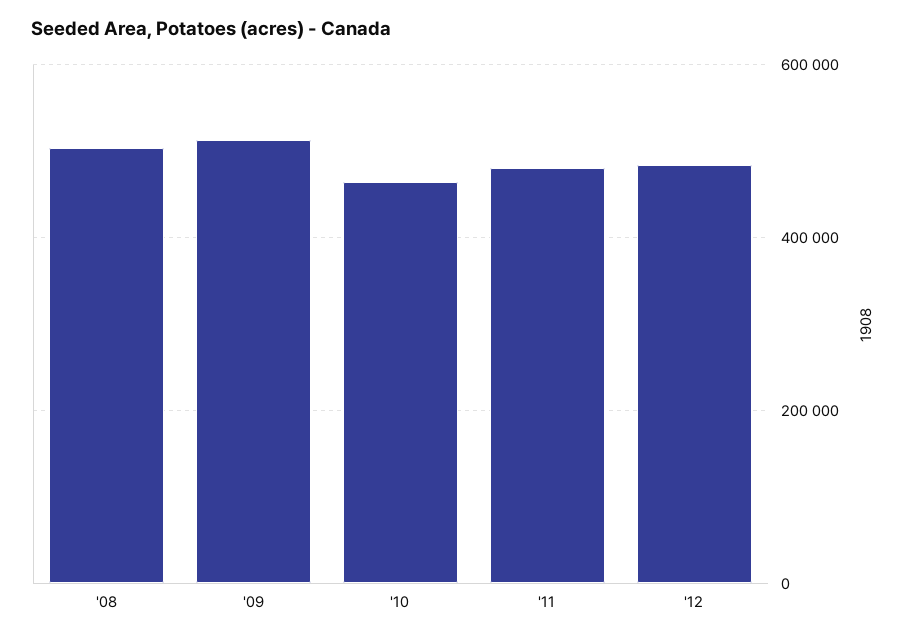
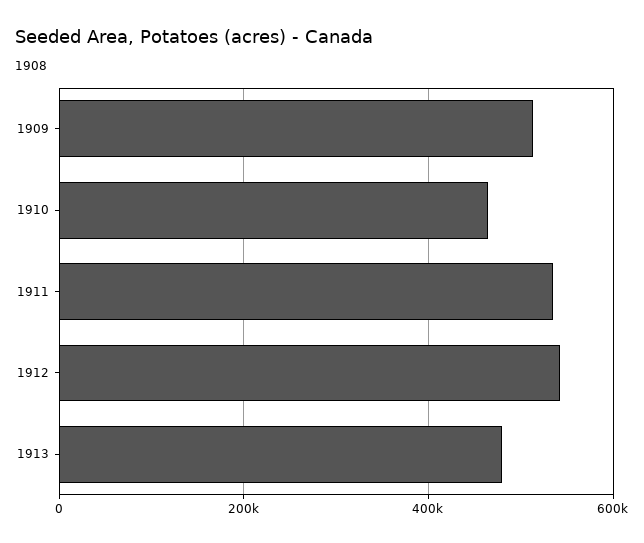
'08: 500000 -> none
'11: 480000 -> 540000
'12: 480000 -> 540000
1913: none -> 480000

